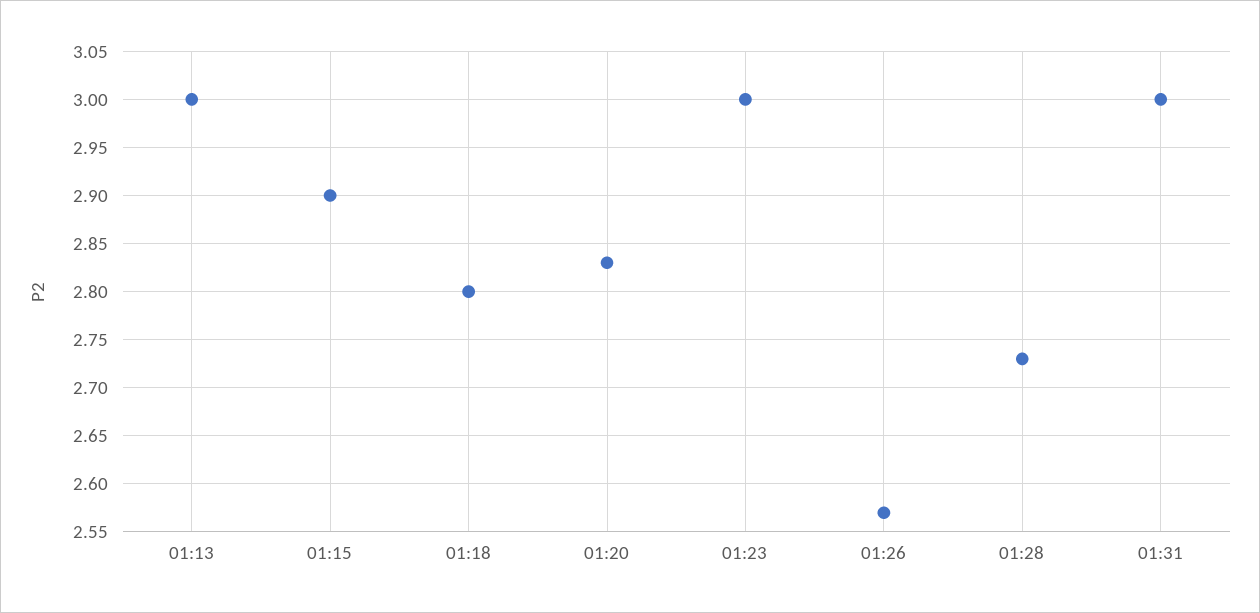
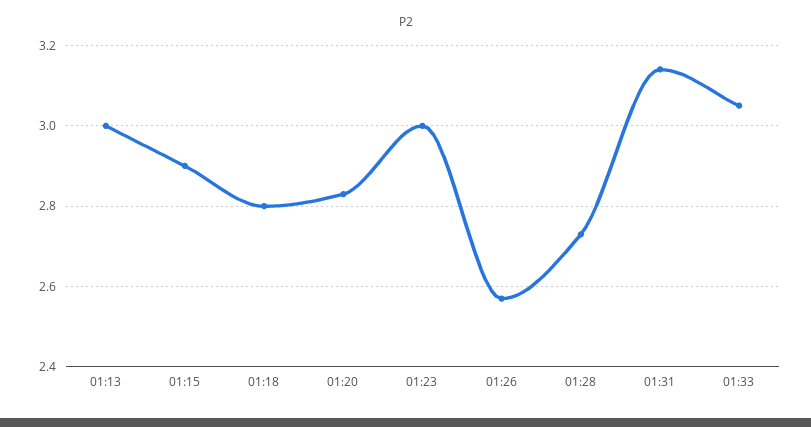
01:31: 3 -> 3.15
01:33: none -> 3.05

